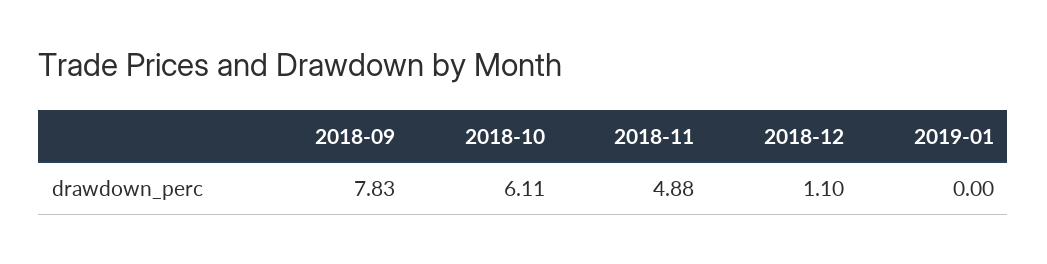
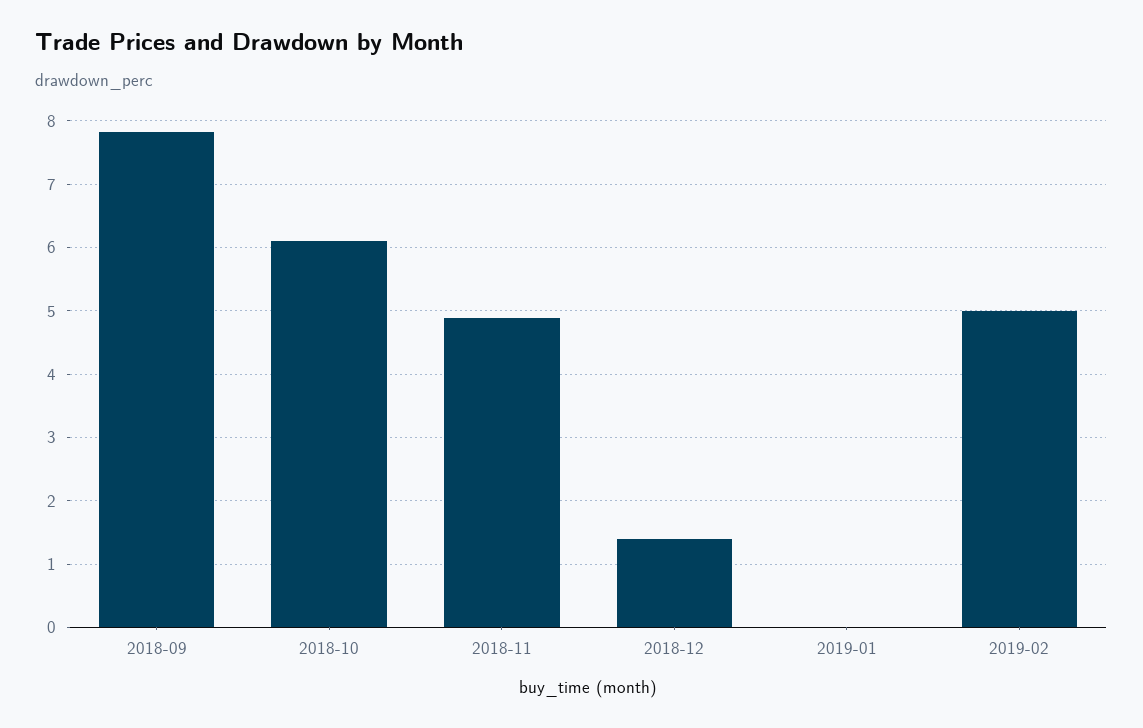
2018-12: 1.1 -> 1.4
2019-02: none -> 5

